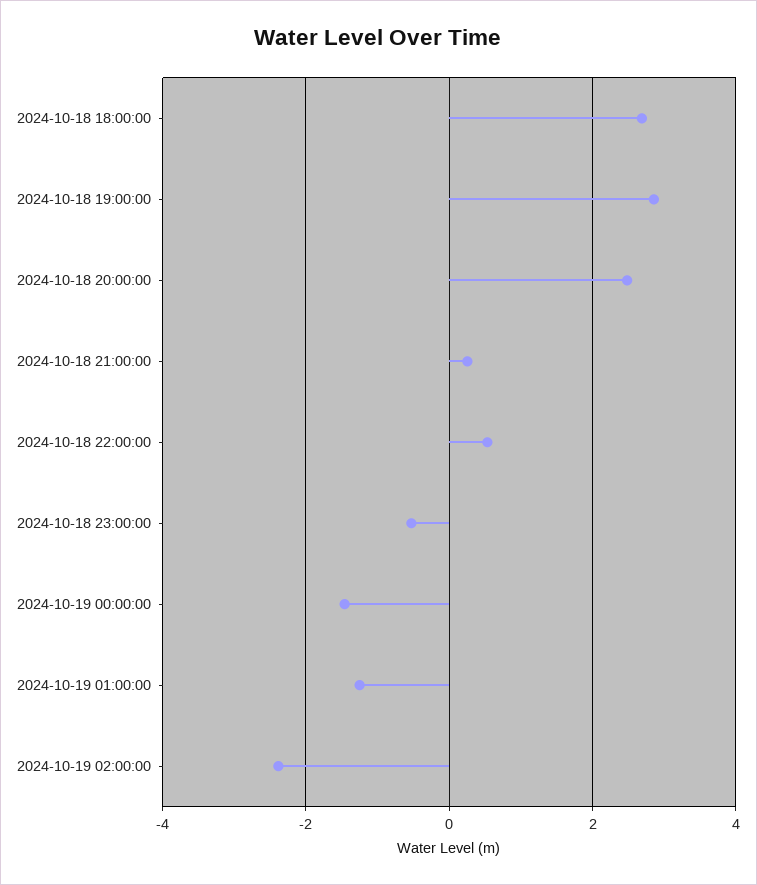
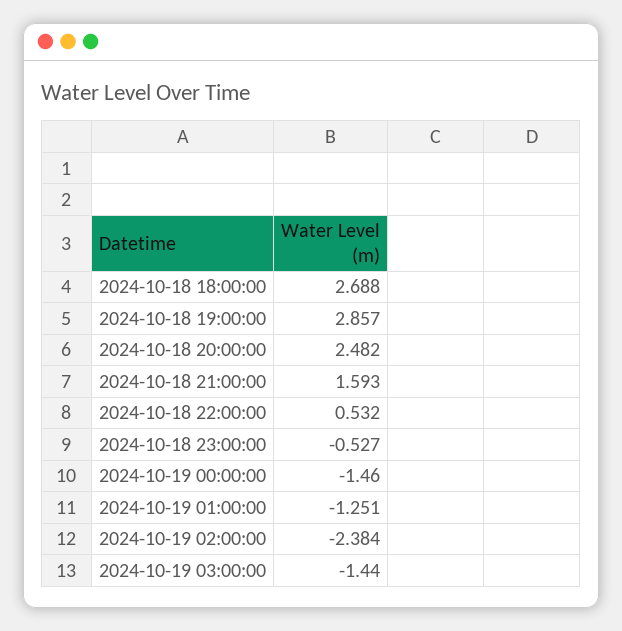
2024-10-18 21:00:00: 0.2 -> 1.593
2024-10-19 03:00:00: none -> -1.44

